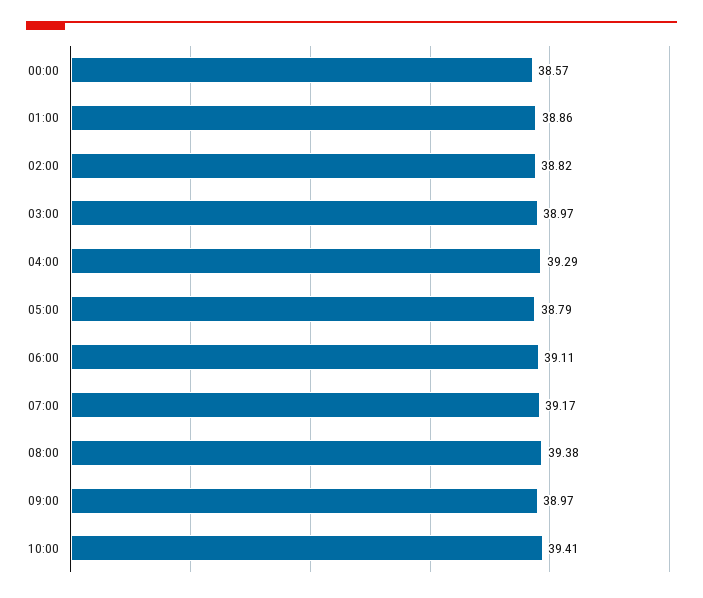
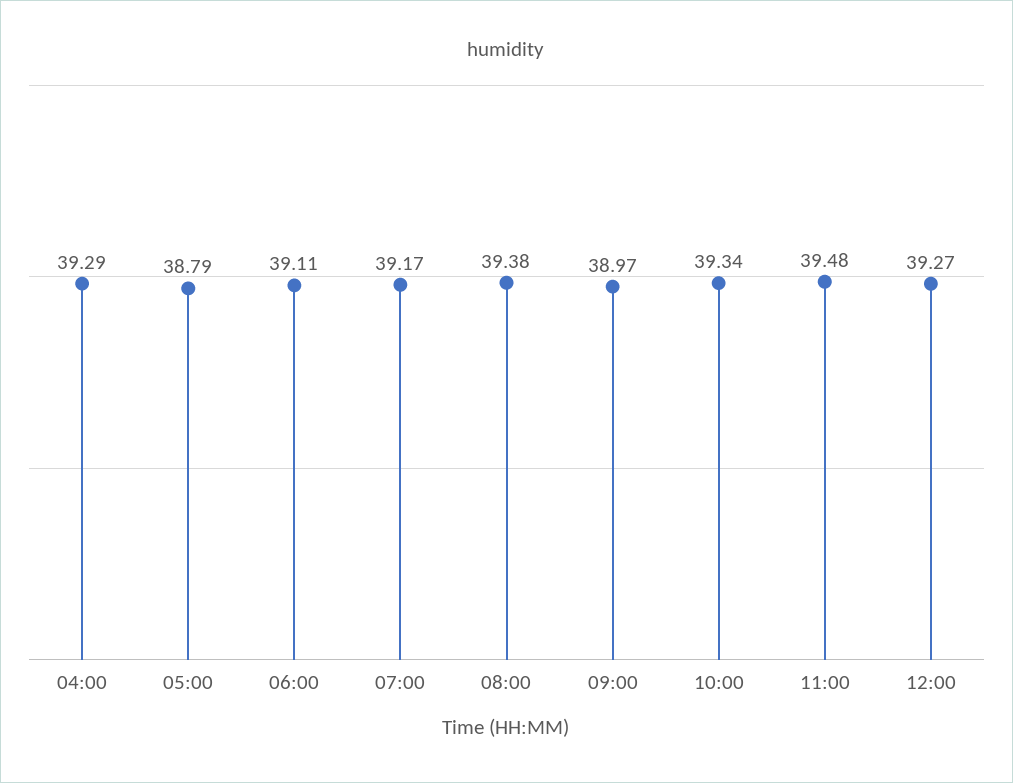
00:00: 38.57 -> none
01:00: 38.86 -> none
02:00: 38.82 -> none
03:00: 38.97 -> none
10:00: 39.41 -> 39.34
11:00: none -> 39.48
12:00: none -> 39.27

